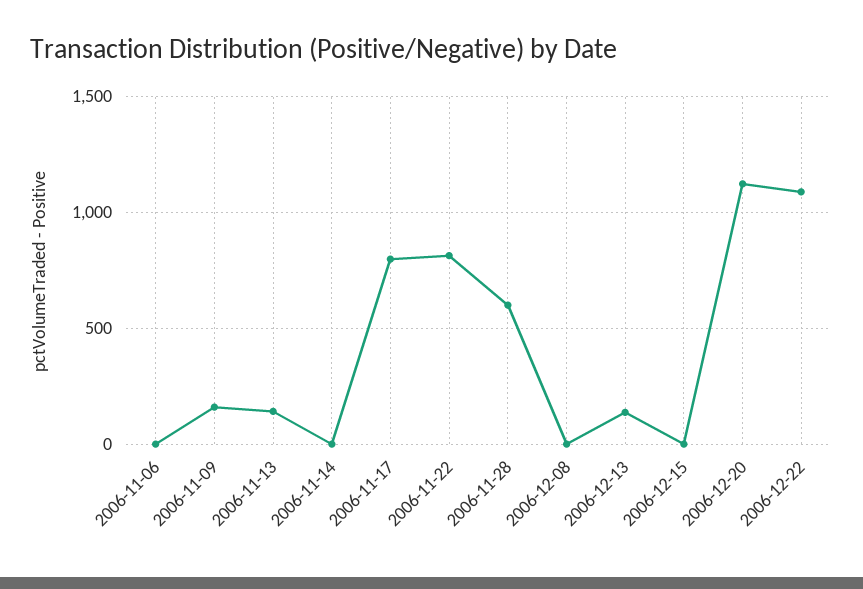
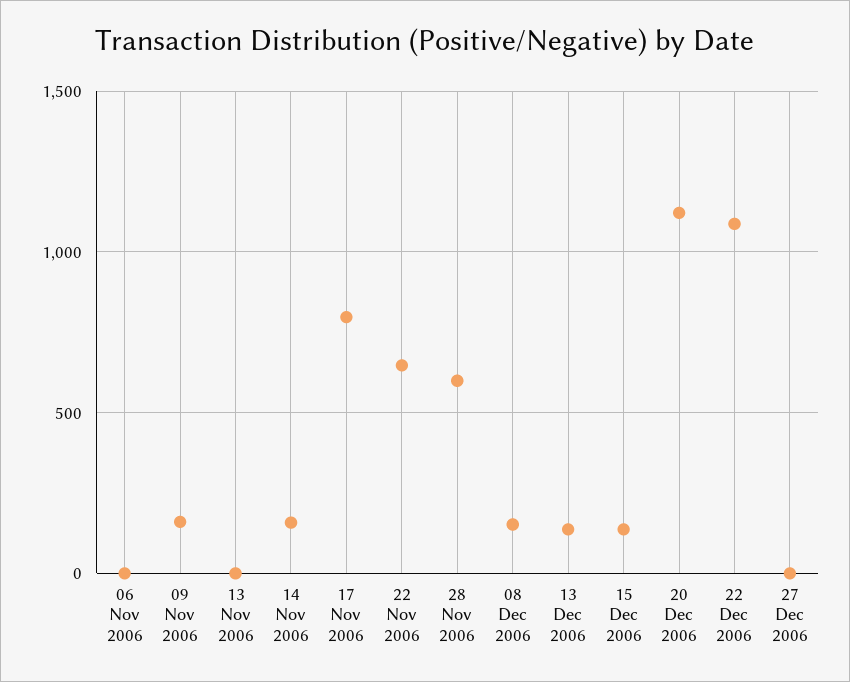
2006-11-13: 150 -> 0
2006-11-14: 0 -> 150
2006-11-22: 800 -> 650
2006-12-08: 0 -> 150
2006-12-15: 0 -> 150
27 Dec 2006: none -> 0

